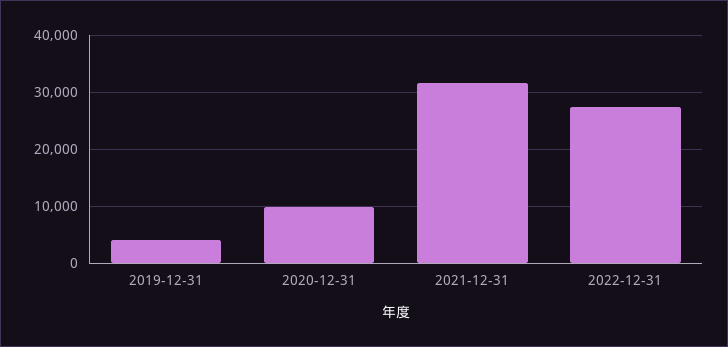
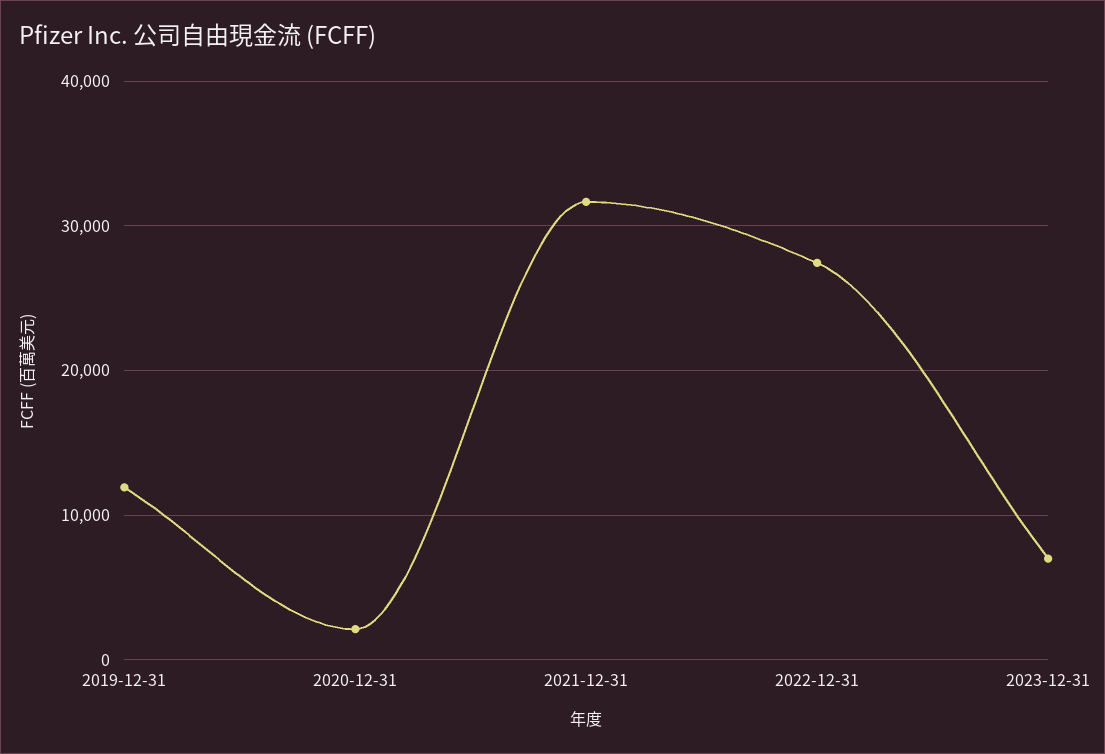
2019-12-31: 4000 -> 12000
2020-12-31: 10000 -> 2000
2023-12-31: none -> 7000

